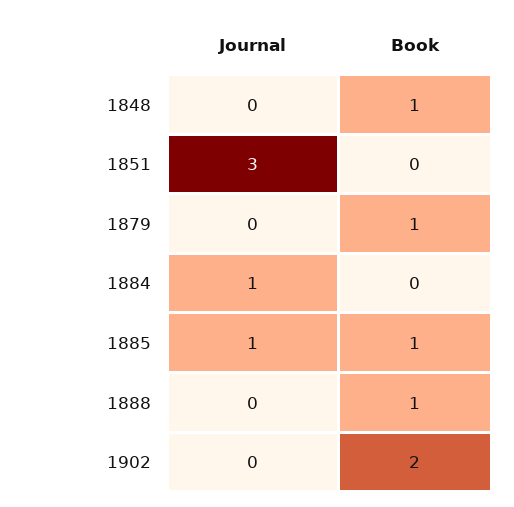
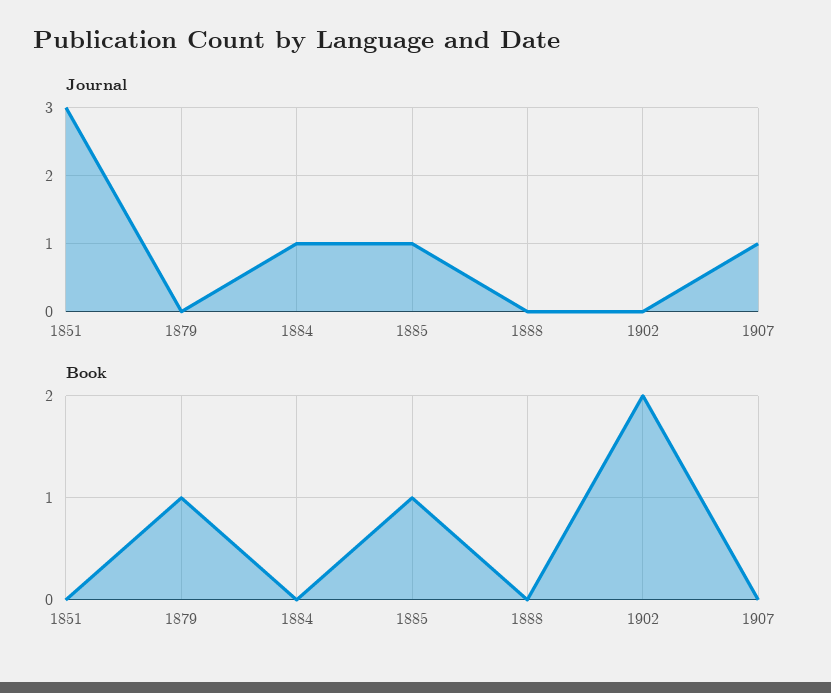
Journal, 1848: 0 -> none
Book, 1848: 1 -> none
Book, 1888: 1 -> 0
Journal, 1907: none -> 1
Book, 1907: none -> 0

